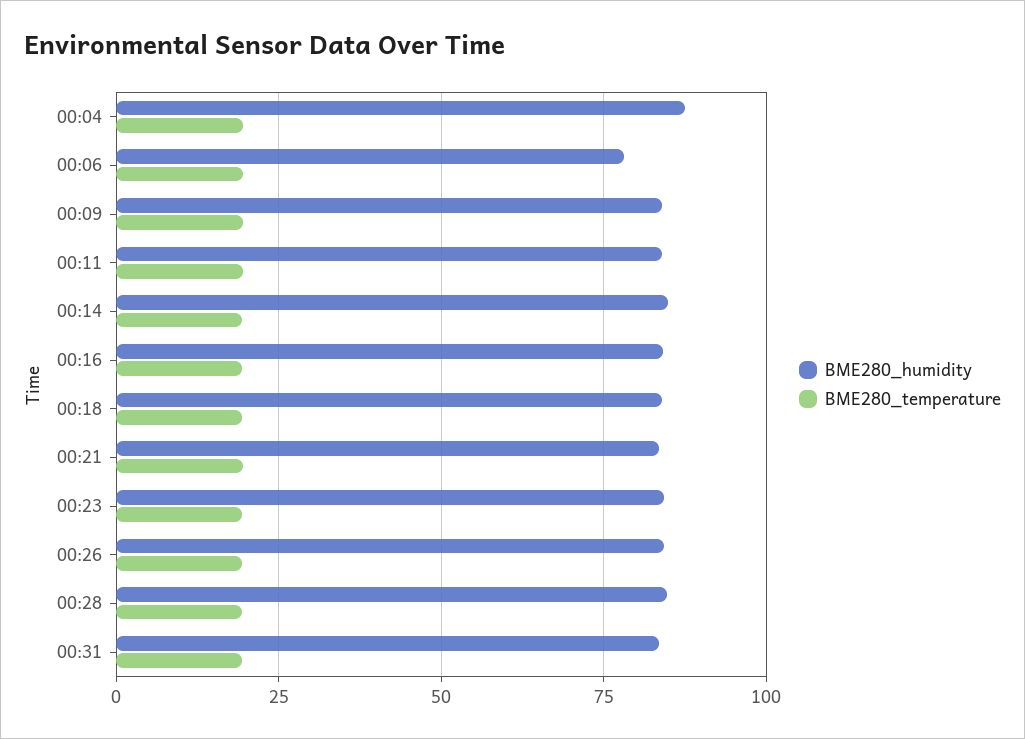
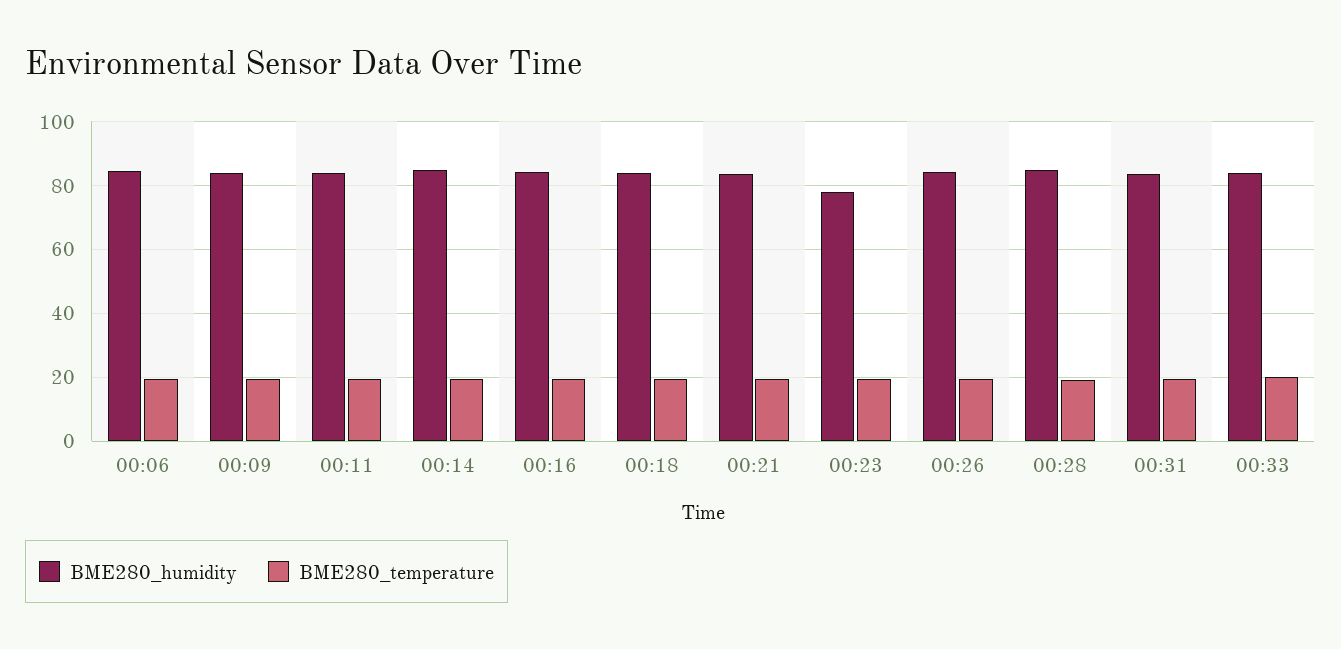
BME280_humidity, 00:04: 87.5 -> none
BME280_temperature, 00:04: 20 -> none
BME280_humidity, 00:06: 77.5 -> 84
BME280_humidity, 00:23: 85 -> 78
BME280_humidity, 00:33: none -> 84
BME280_temperature, 00:33: none -> 20

